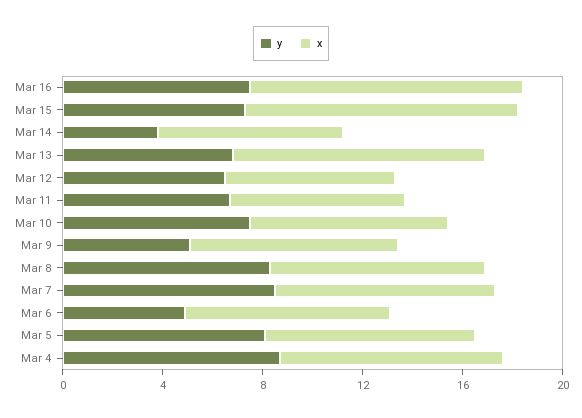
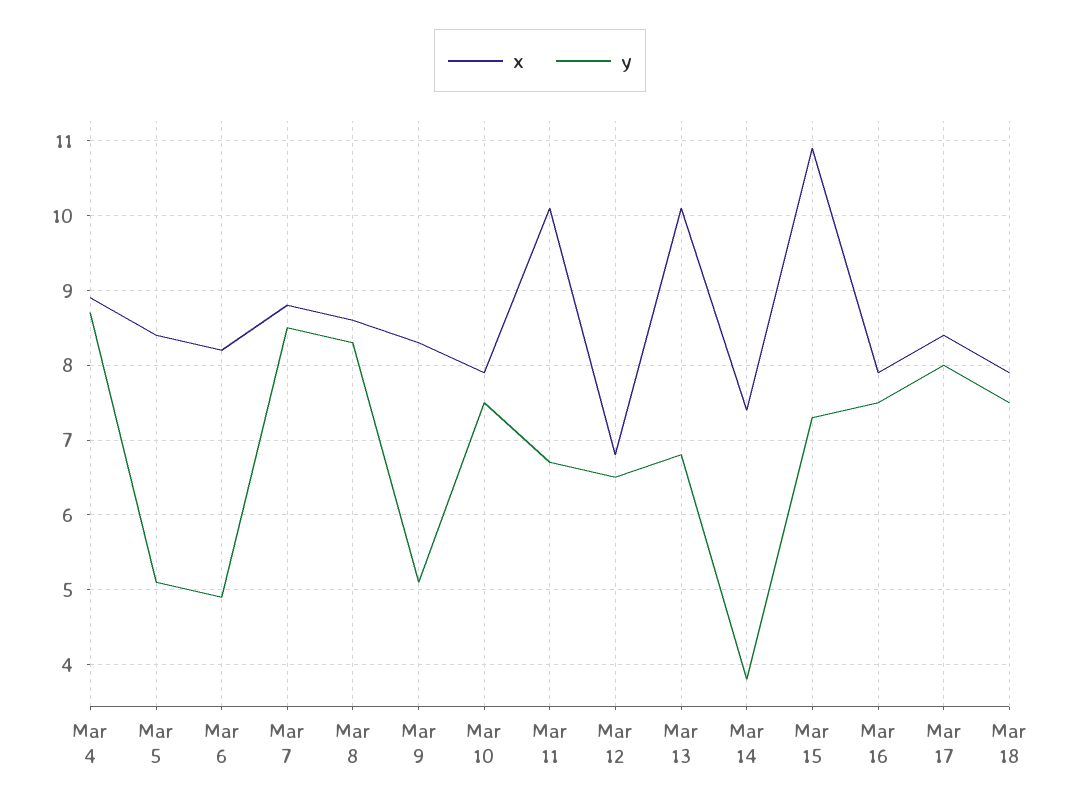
x, Mar 16: 11 -> 7.9
x, Mar 11: 7 -> 10.1
y, Mar 5: 8 -> 5.1
x, Mar 17: none -> 8.4
y, Mar 17: none -> 8
x, Mar 18: none -> 7.9
y, Mar 18: none -> 7.5

